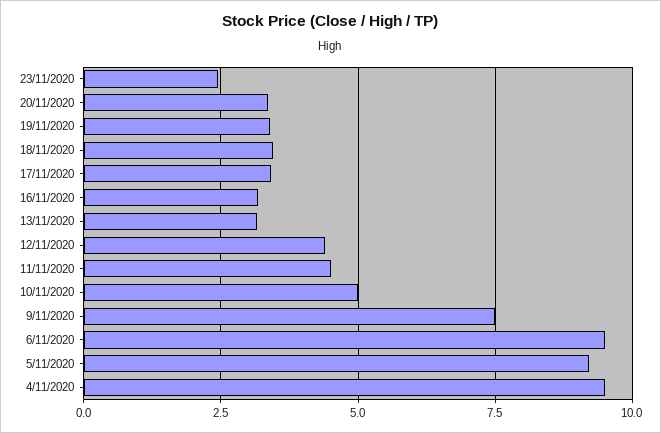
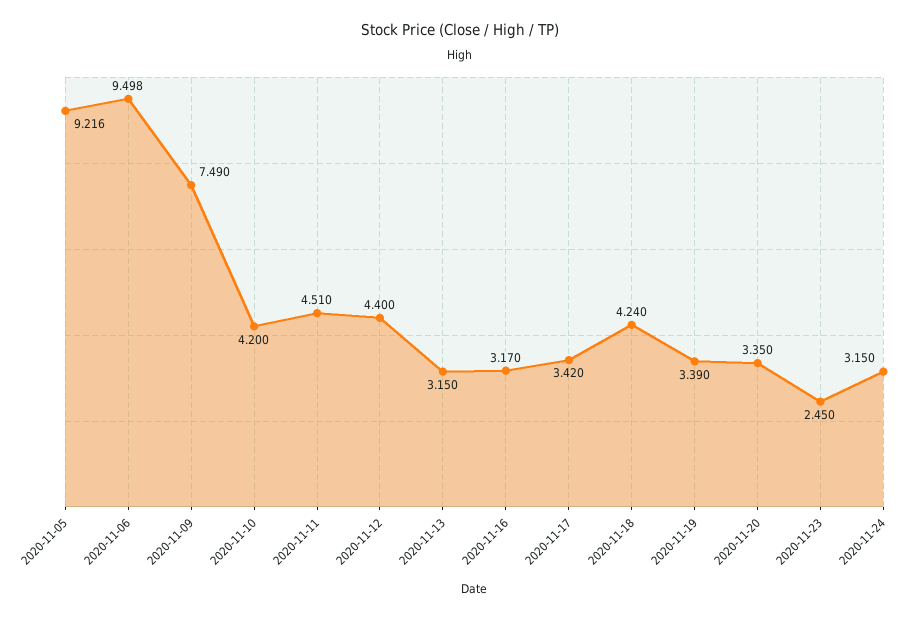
18/11/2020: 3.5 -> 4.24
10/11/2020: 5 -> 4.2
4/11/2020: 9.5 -> none
2020-11-24: none -> 3.15

